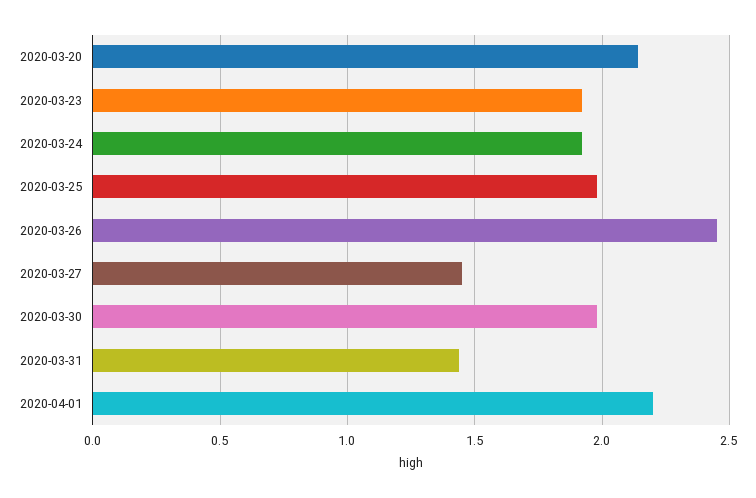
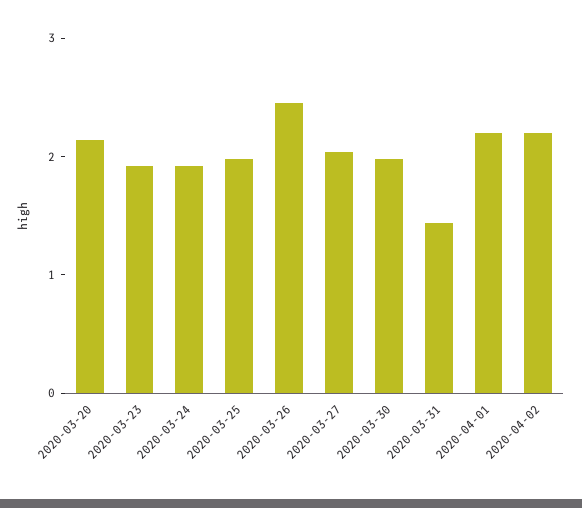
2020-03-27: 1.45 -> 2
2020-04-02: none -> 2.2

